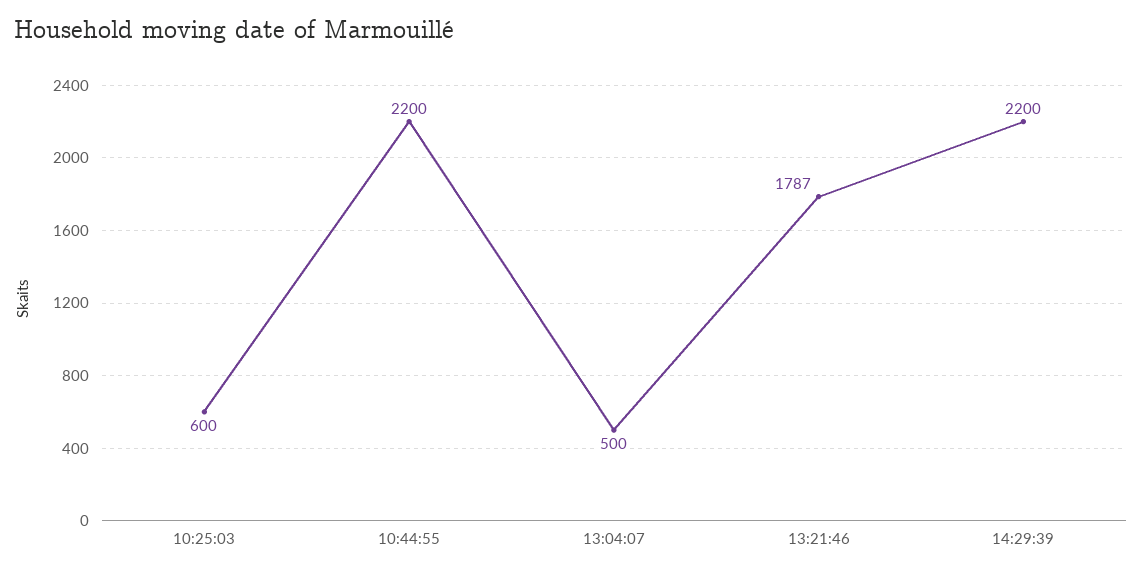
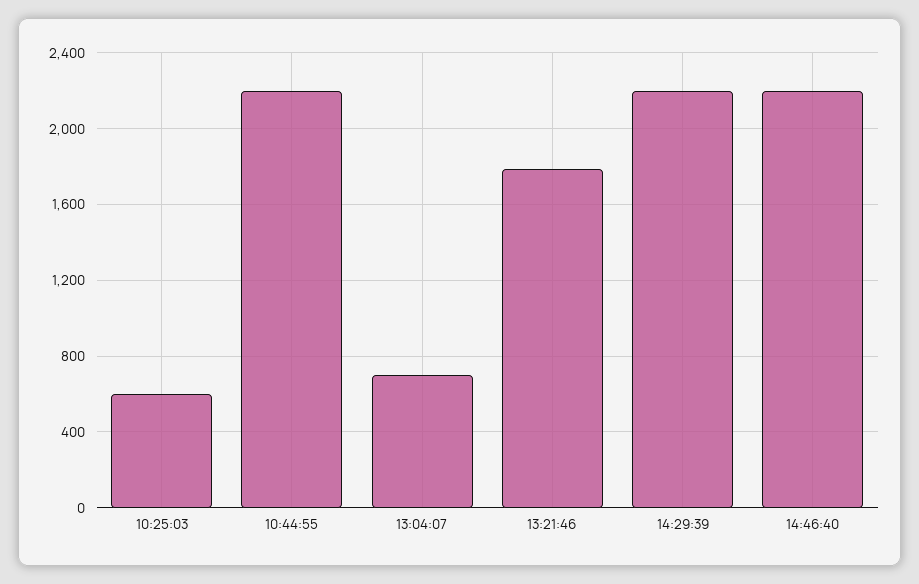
13:04:07: 500 -> 700
14:46:40: none -> 2200

